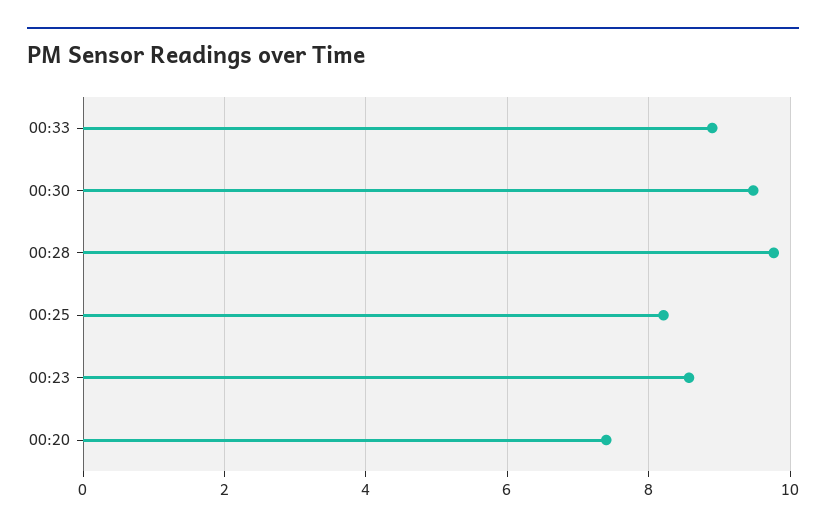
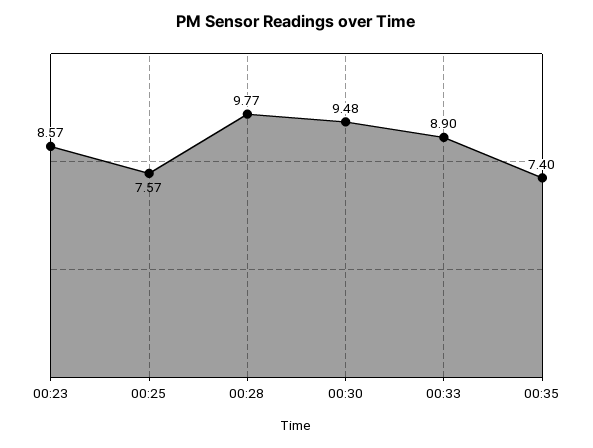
00:25: 8.2 -> 7.57
00:20: 7.4 -> none
00:35: none -> 7.4

